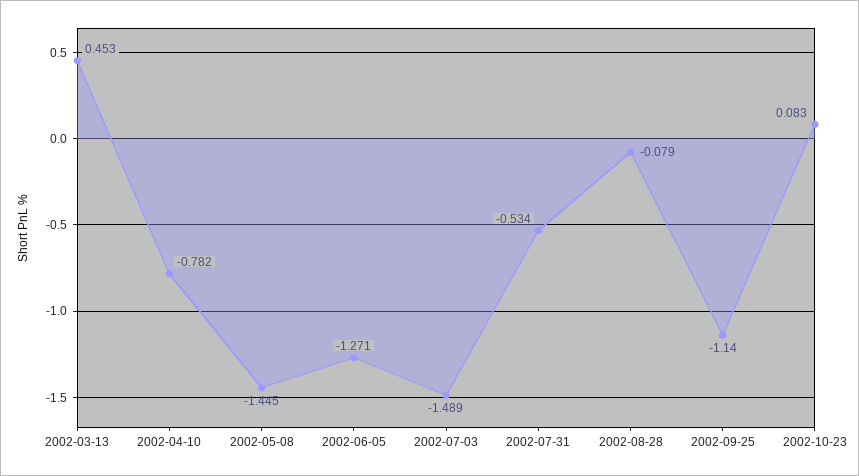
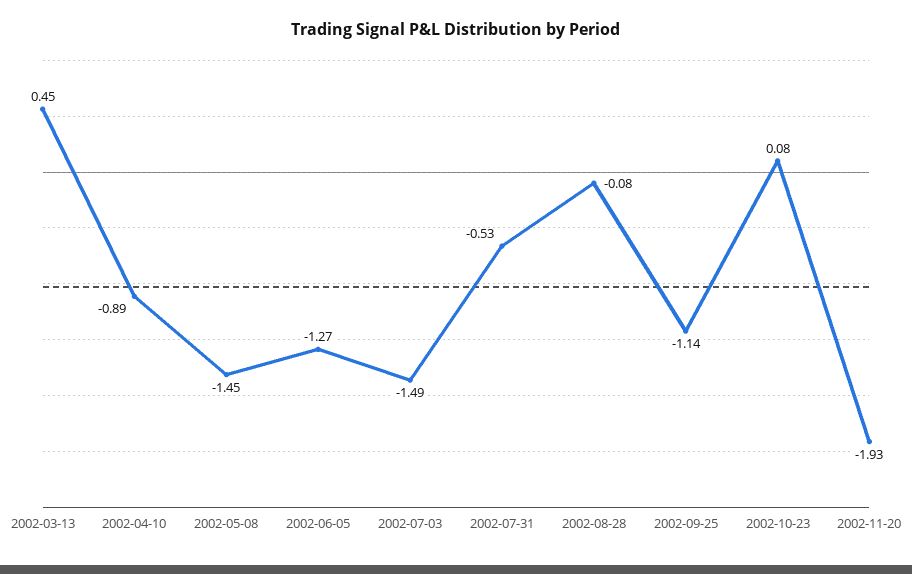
2002-04-10: -0.782 -> -0.89
2002-11-20: none -> -1.93

